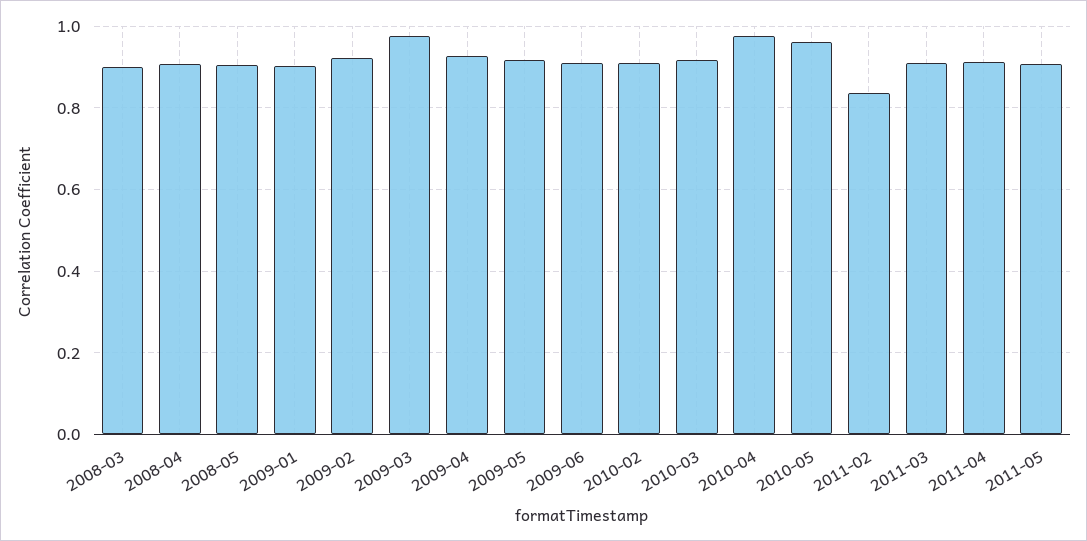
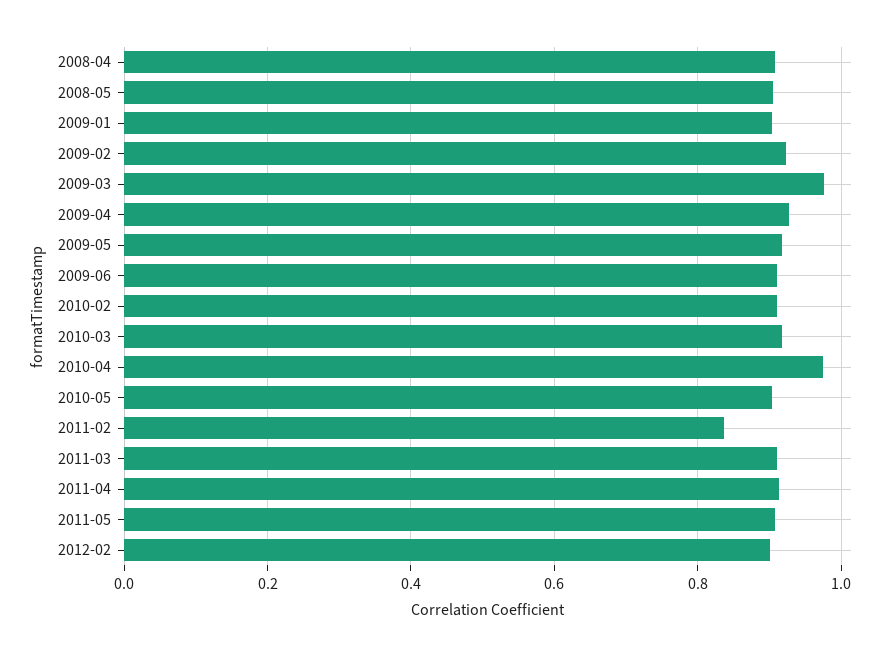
2008-03: 0.9 -> none
2010-05: 0.96 -> 0.9
2012-02: none -> 0.9

